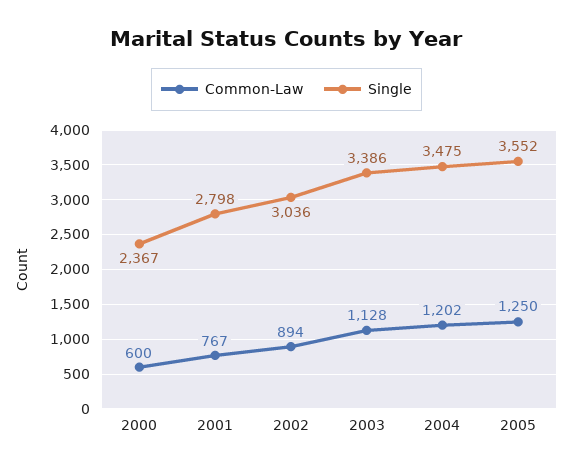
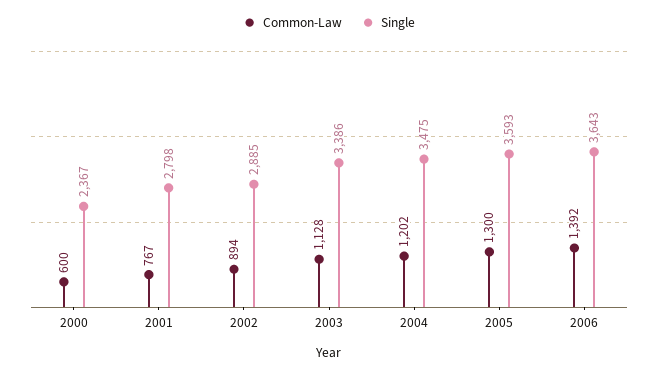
Single, 2002: 3036 -> 2885
Common-Law, 2005: 1250 -> 1300
Single, 2005: 3552 -> 3593
Common-Law, 2006: none -> 1392
Single, 2006: none -> 3643

